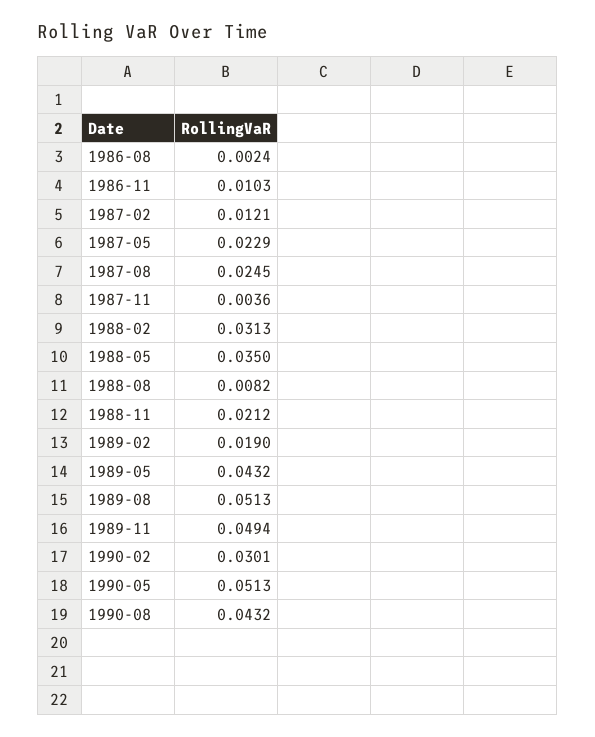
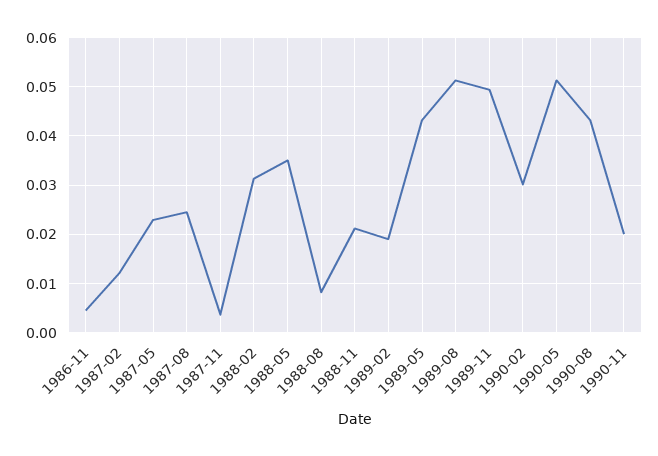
1986-08: 0.0024 -> none
1986-11: 0.0103 -> 0.004
1990-11: none -> 0.02

